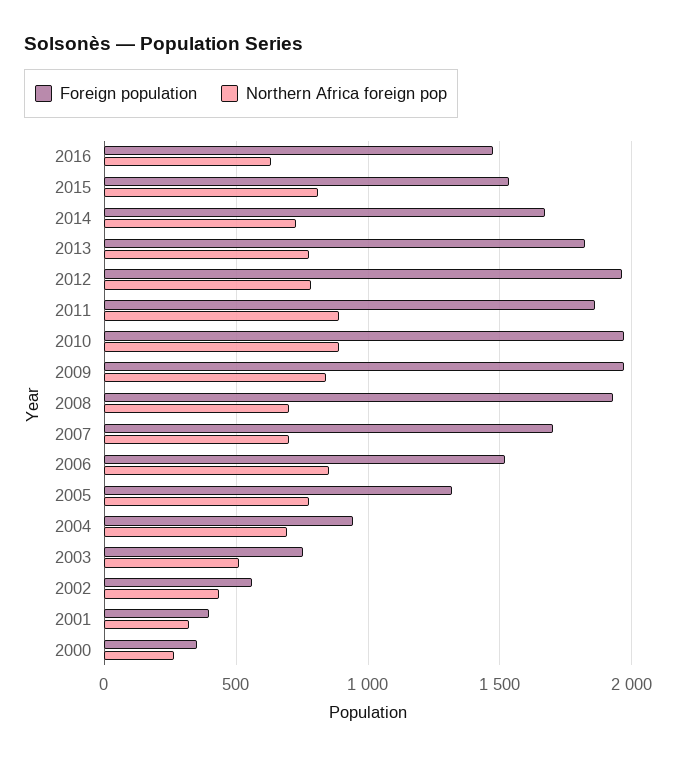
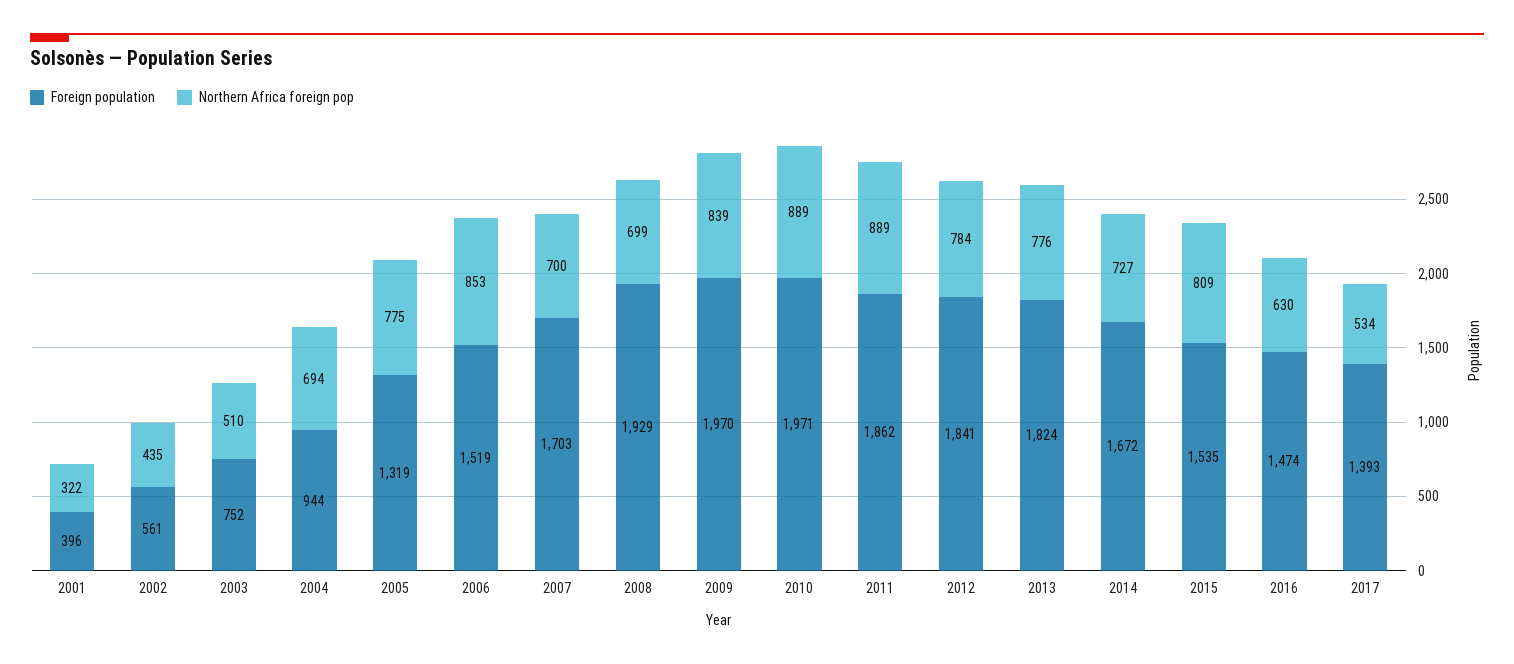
Foreign population, 2012: 1950 -> 1841
Foreign population, 2000: 350 -> none
Northern Africa foreign pop, 2000: 250 -> none
Foreign population, 2017: none -> 1393
Northern Africa foreign pop, 2017: none -> 534

